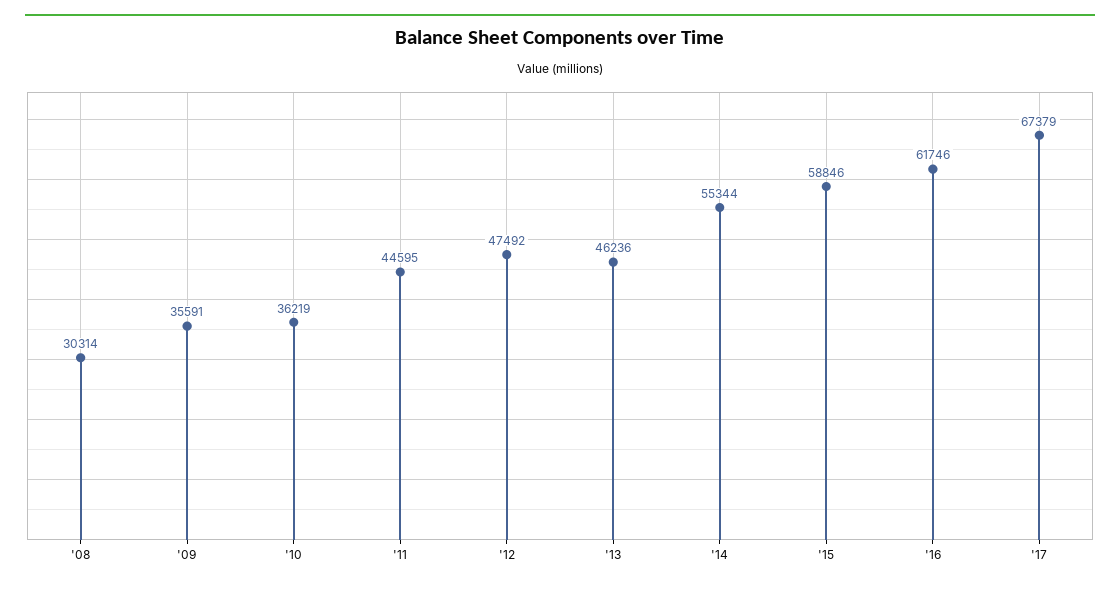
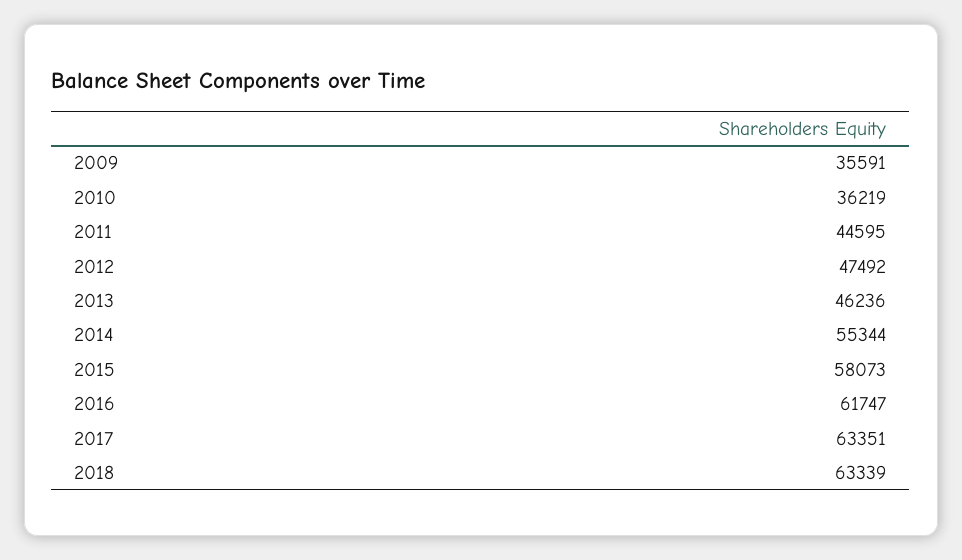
'08: 30314 -> none
'15: 58846 -> 58073
'16: 61746 -> 61747
'17: 67379 -> 63351
2018: none -> 63339

